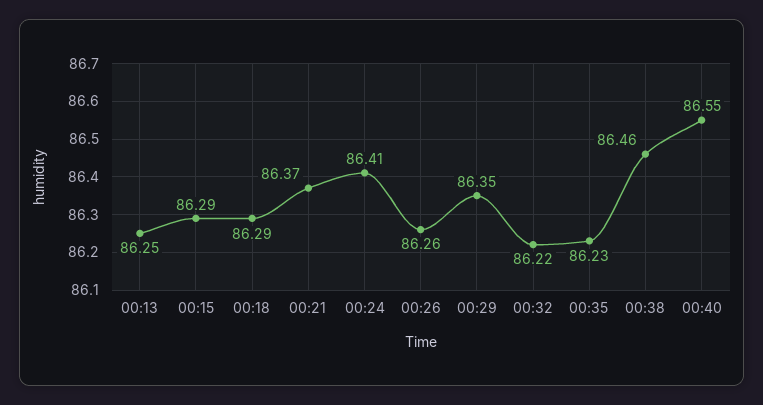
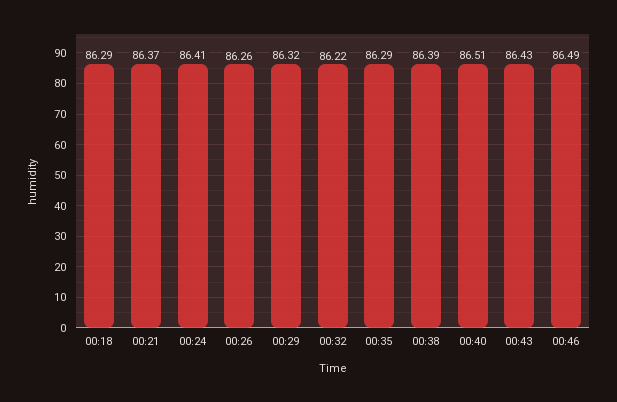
00:13: 86.25 -> none
00:15: 86.29 -> none
00:29: 86.35 -> 86.32
00:35: 86.23 -> 86.29
00:38: 86.46 -> 86.39
00:40: 86.55 -> 86.51
00:43: none -> 86.43
00:46: none -> 86.49

